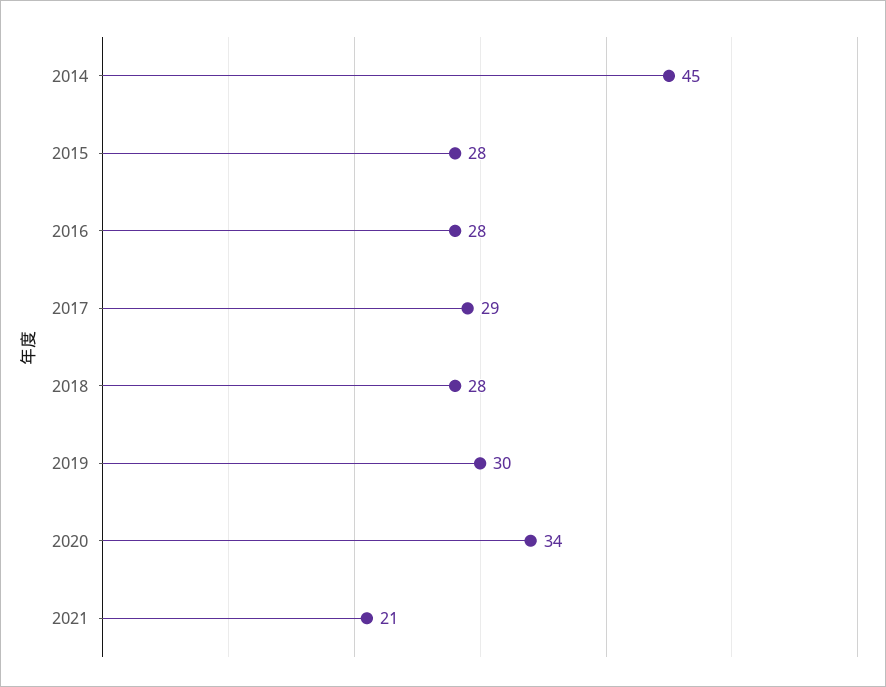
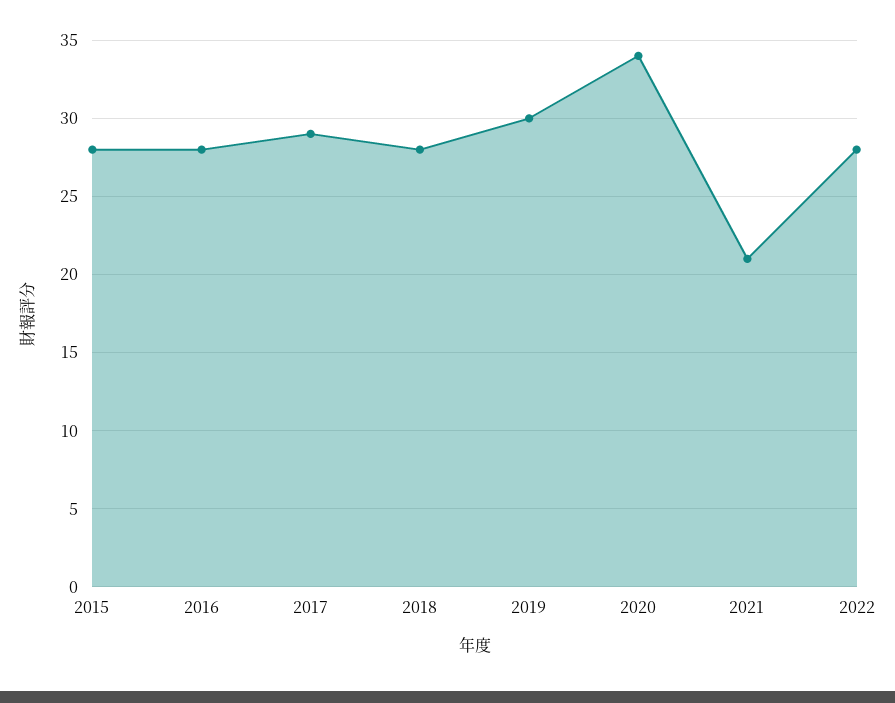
2014: 45 -> none
2022: none -> 28

